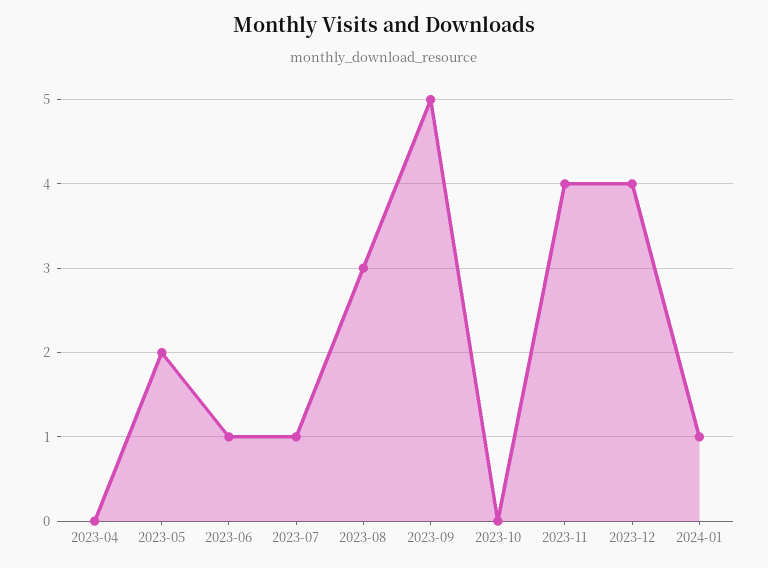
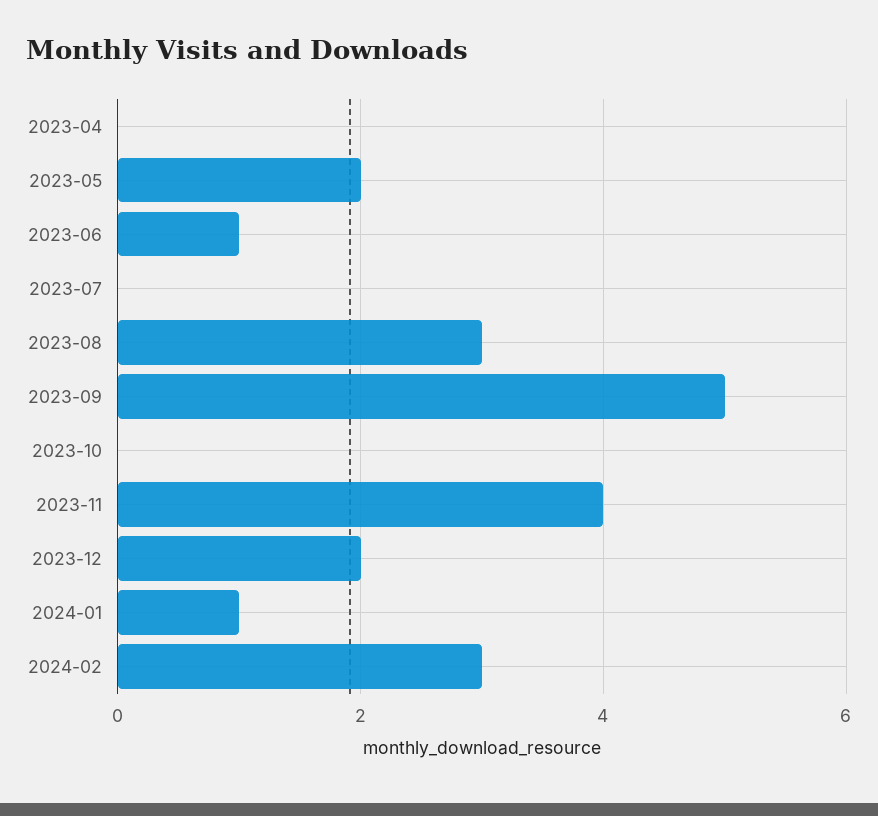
2023-07: 1 -> 0
2023-12: 4 -> 2
2024-02: none -> 3

